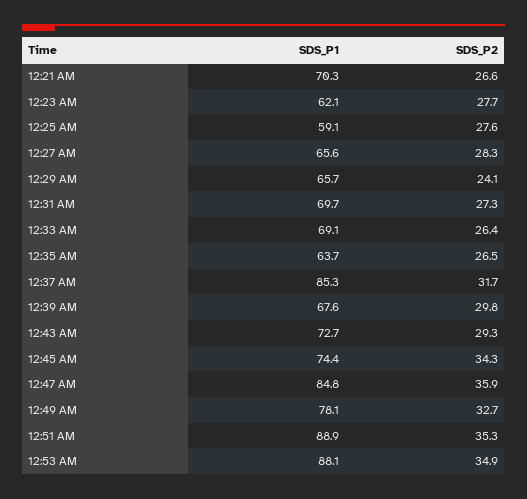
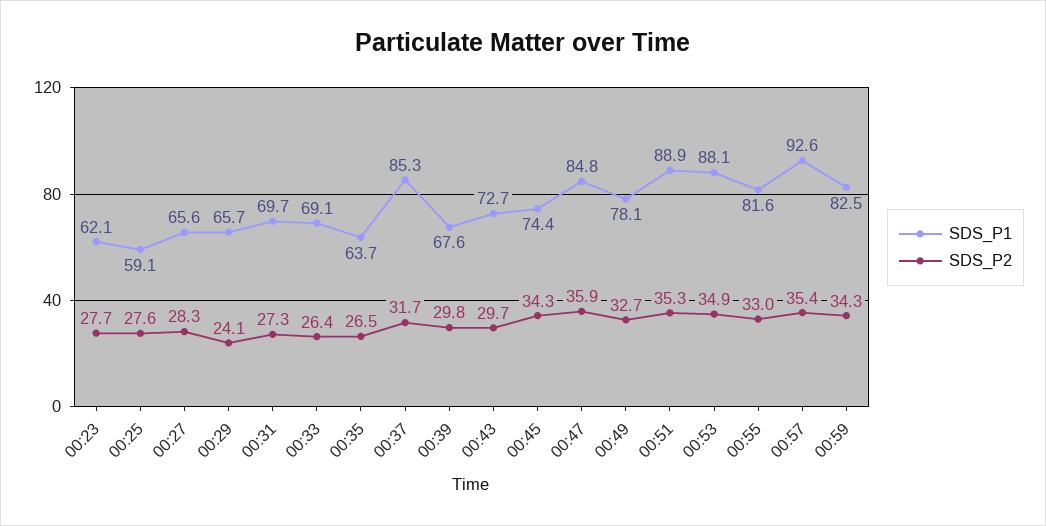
SDS_P1, 12:21 AM: 70.3 -> none
SDS_P2, 12:21 AM: 26.6 -> none
SDS_P2, 12:43 AM: 29.3 -> 29.7
SDS_P1, 00:55: none -> 81.6
SDS_P2, 00:55: none -> 33
SDS_P1, 00:57: none -> 92.6
SDS_P2, 00:57: none -> 35.4
SDS_P1, 00:59: none -> 82.5
SDS_P2, 00:59: none -> 34.3

